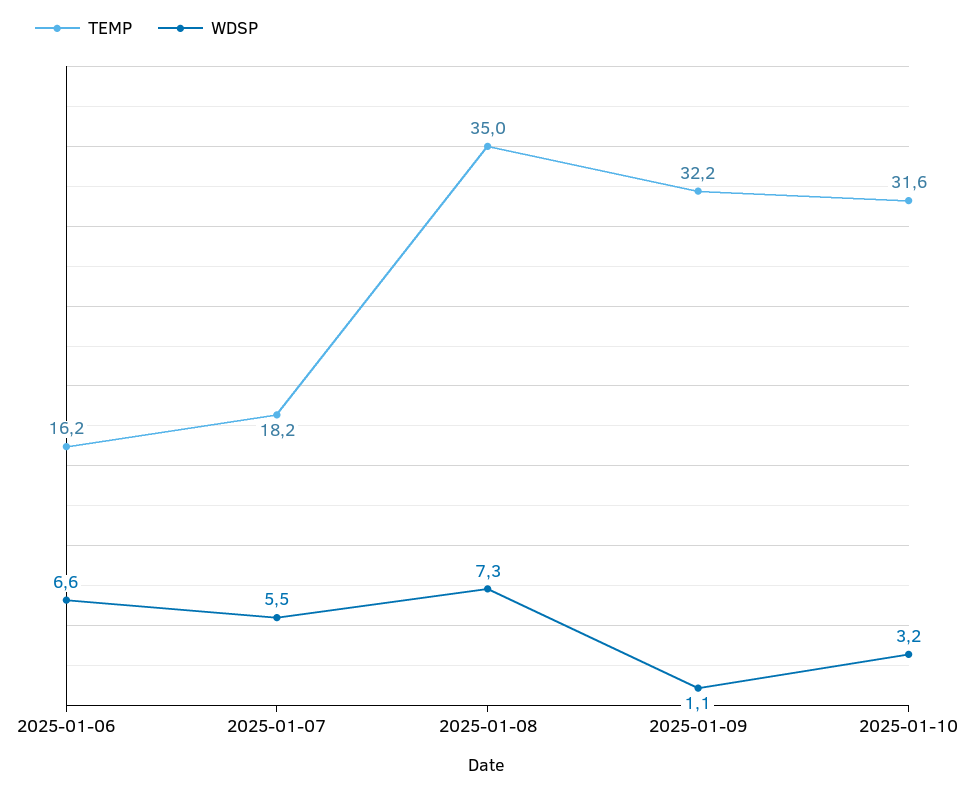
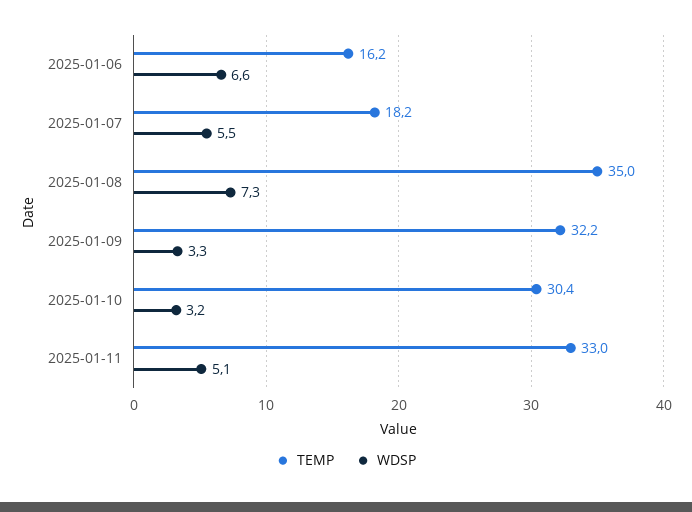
WDSP, 2025-01-09: 1.1 -> 3.3
TEMP, 2025-01-10: 31.6 -> 30.4
TEMP, 2025-01-11: none -> 33
WDSP, 2025-01-11: none -> 5.1

